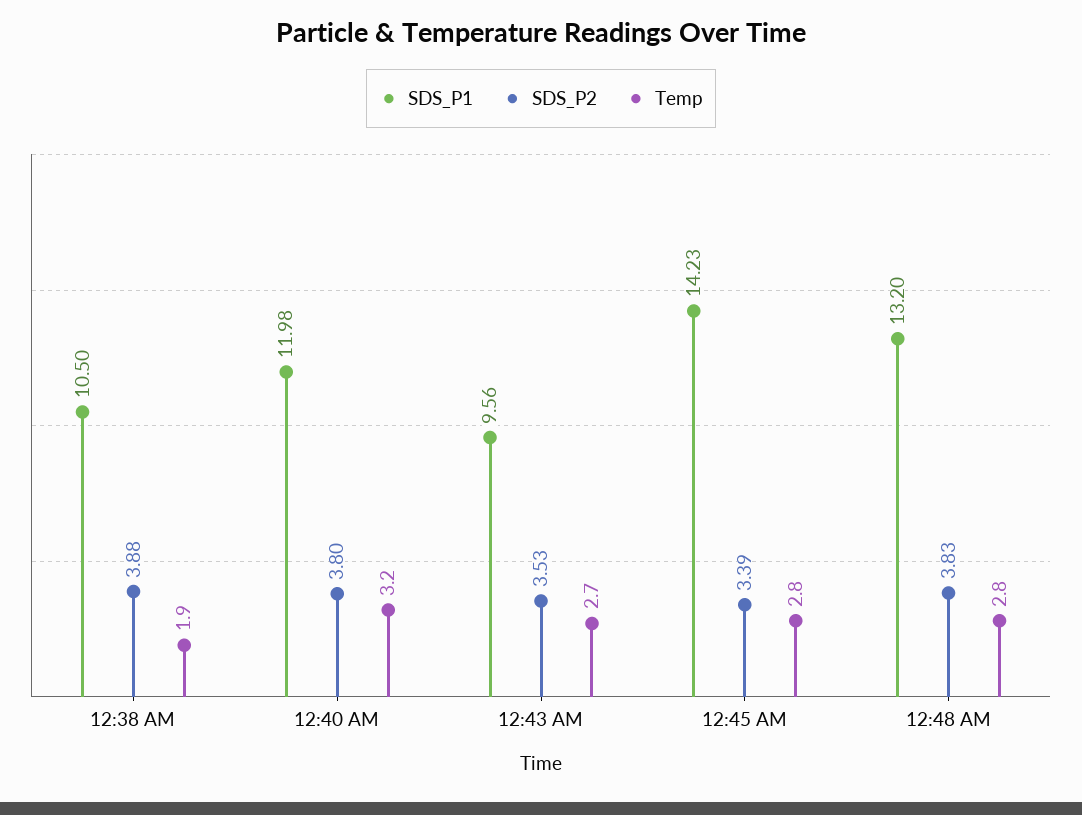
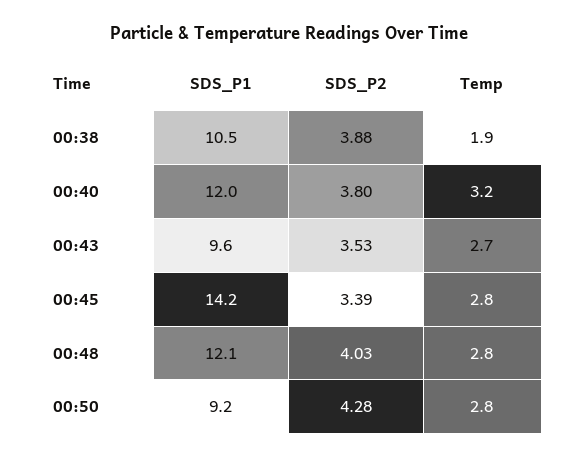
SDS_P1, 12:48 AM: 13.2 -> 12.1
SDS_P2, 12:48 AM: 3.83 -> 4.03
SDS_P1, 00:50: none -> 9.2
SDS_P2, 00:50: none -> 4.28
Temp, 00:50: none -> 2.8

